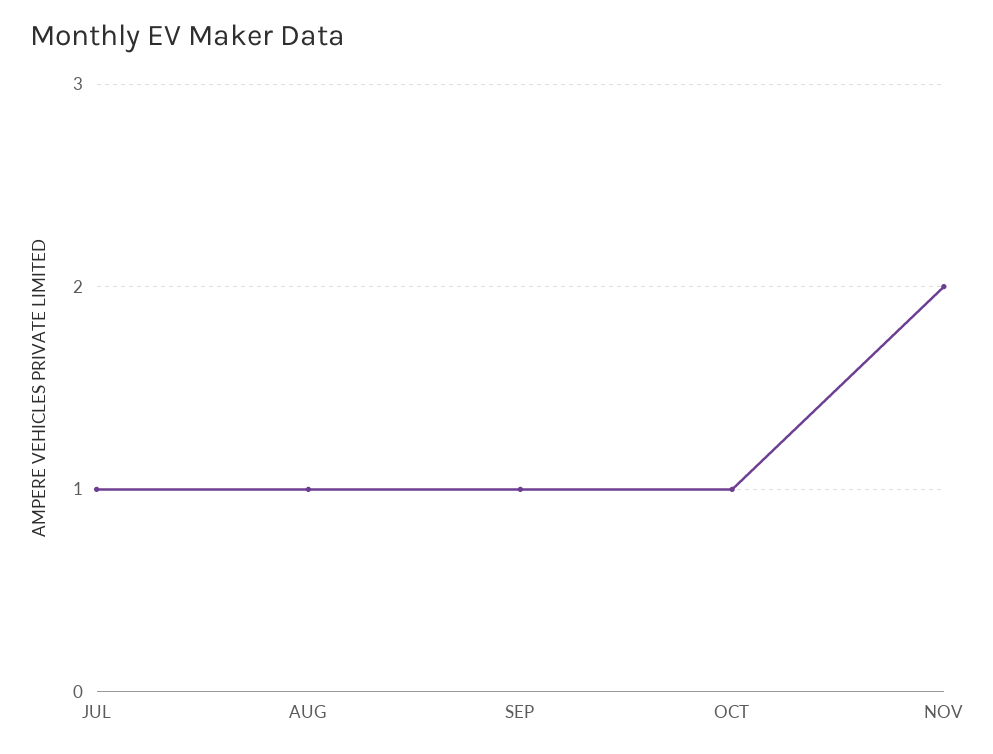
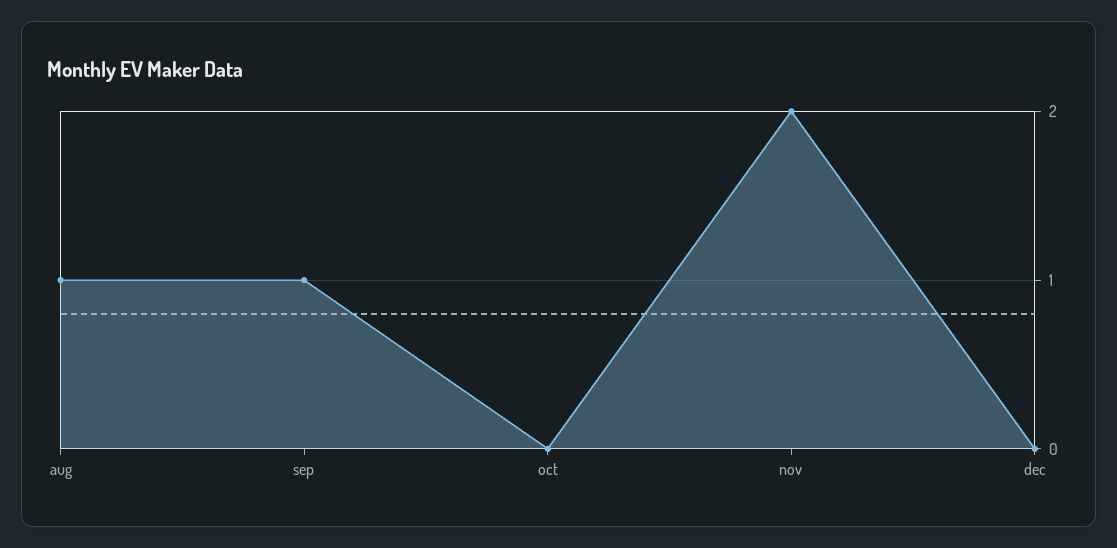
JUL: 1 -> none
OCT: 1 -> 0
dec: none -> 0

